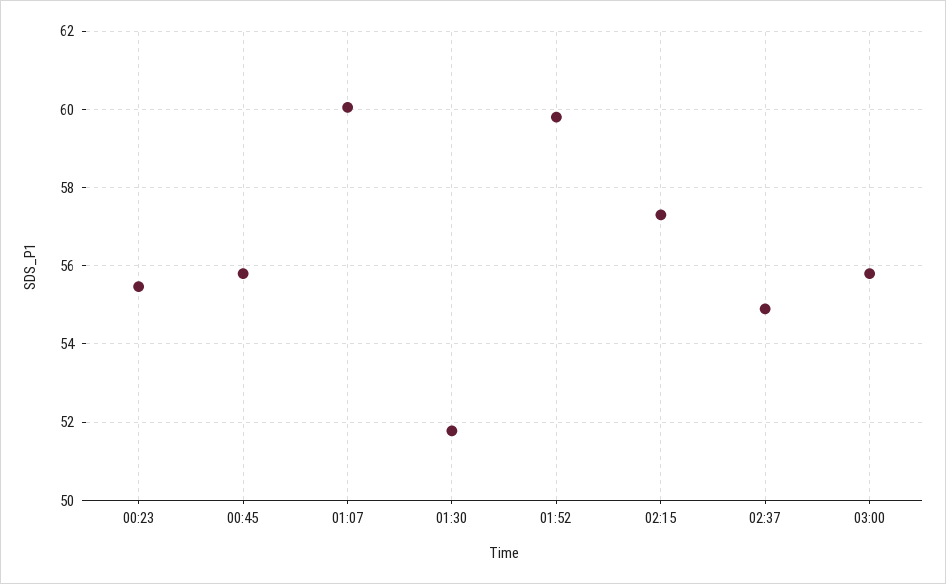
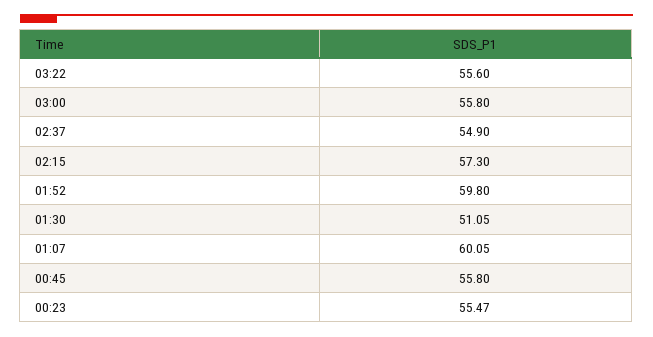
01:30: 51.8 -> 51.05
03:22: none -> 55.6

